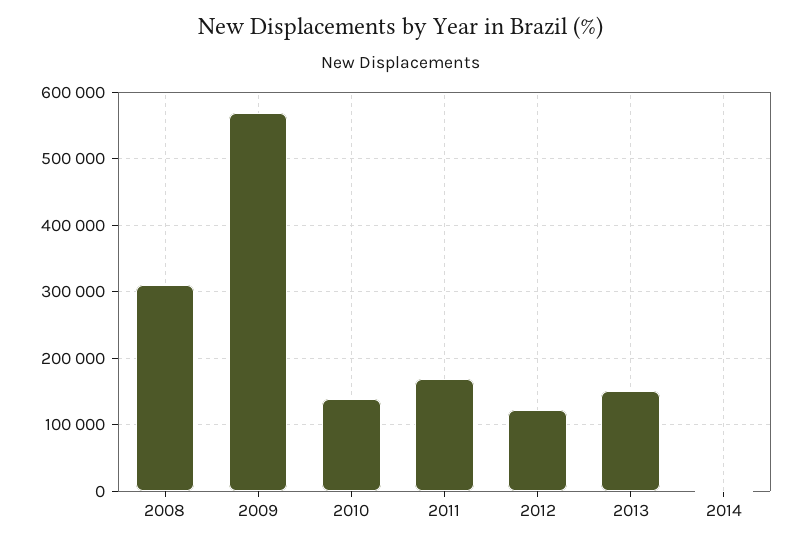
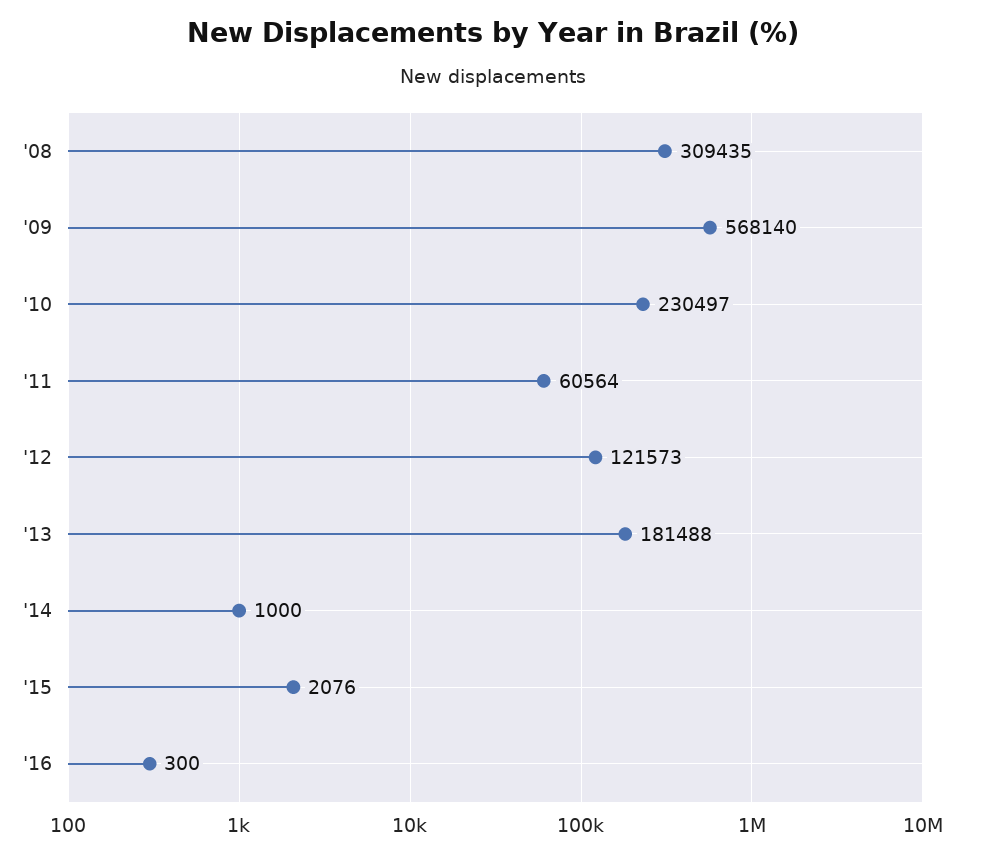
2010: 140000 -> 230497
2011: 170000 -> 60564
2013: 150000 -> 181488
'15: none -> 2076
'16: none -> 300

